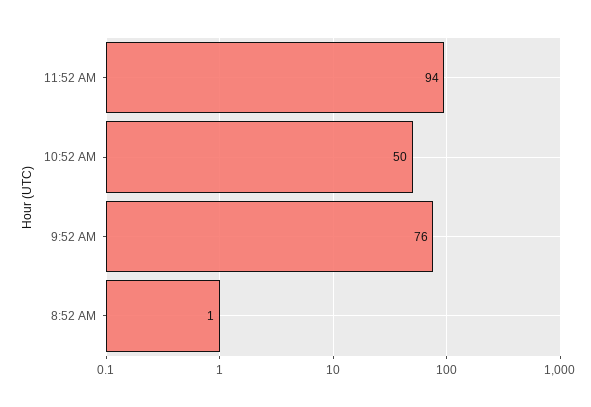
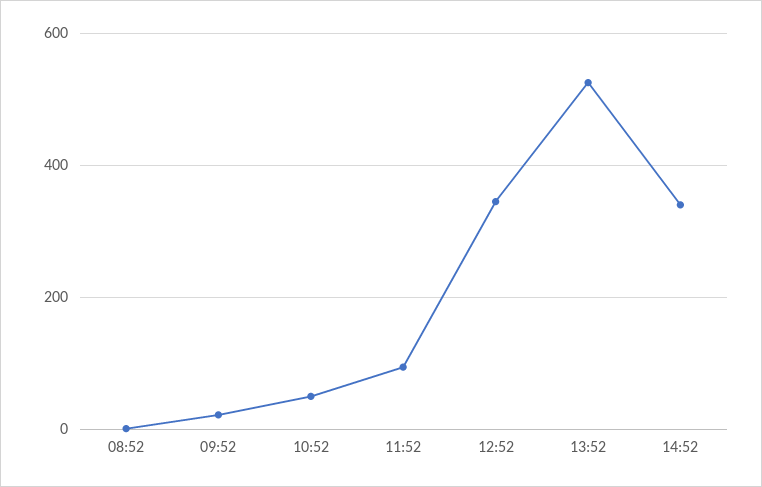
9:52 AM: 76 -> 20
12:52: none -> 340
13:52: none -> 520
14:52: none -> 340

